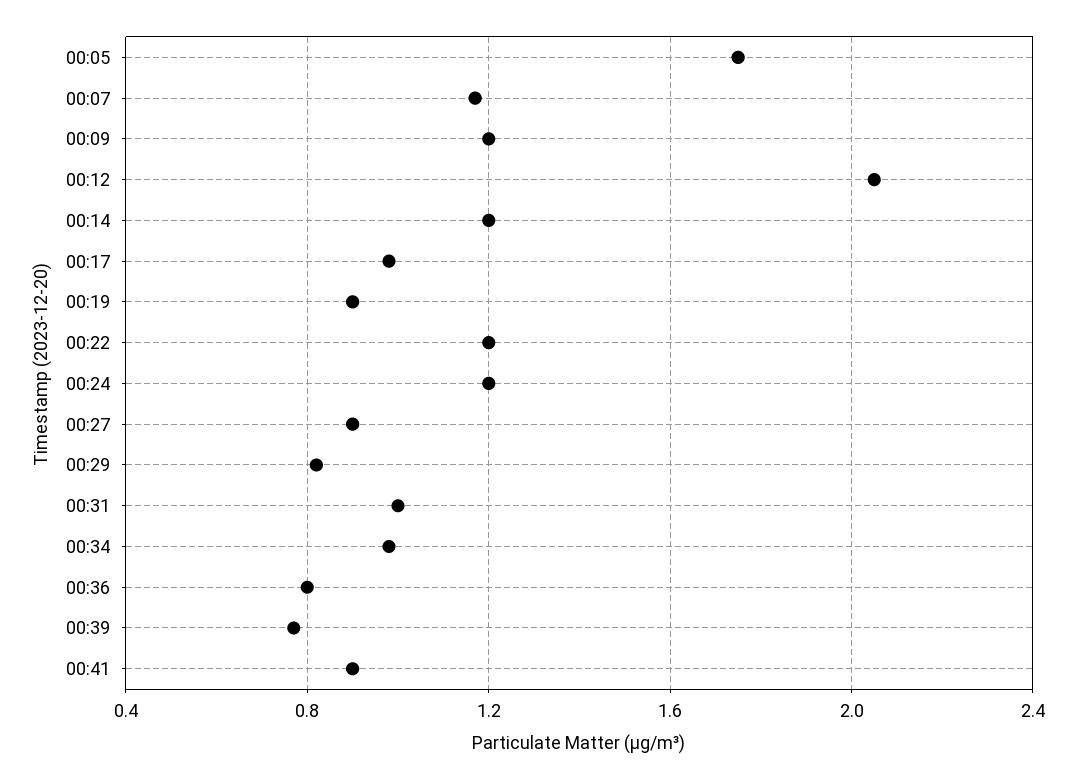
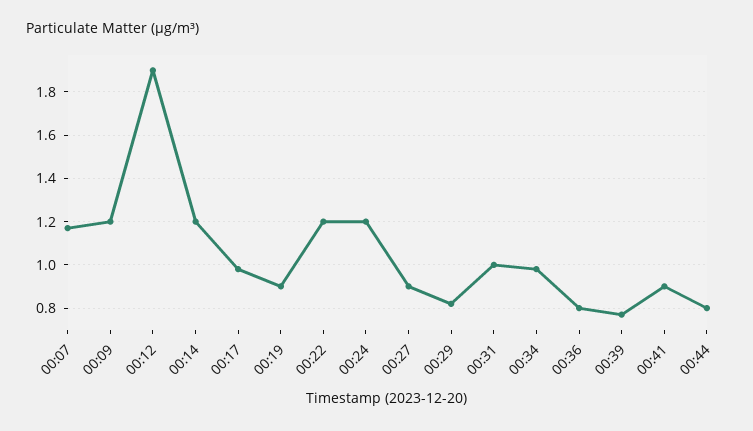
00:05: 1.75 -> none
00:12: 2.05 -> 1.9
00:44: none -> 0.8

